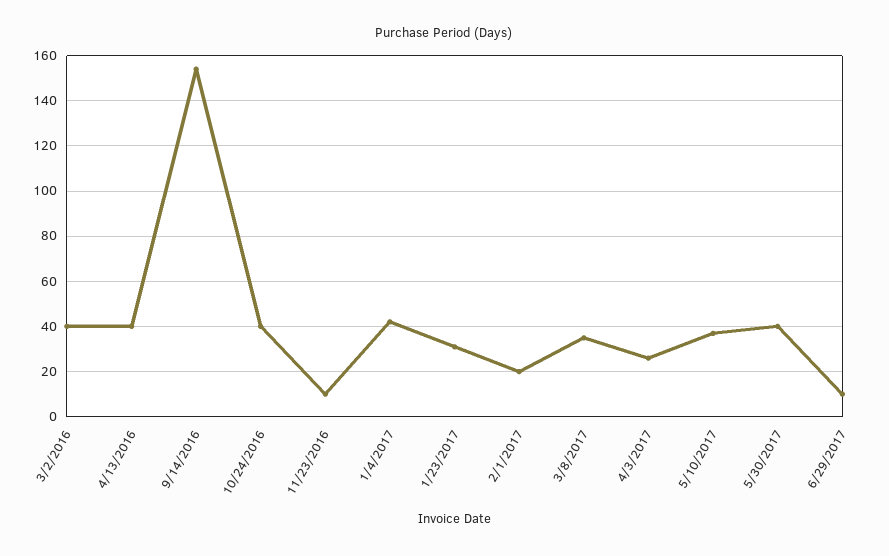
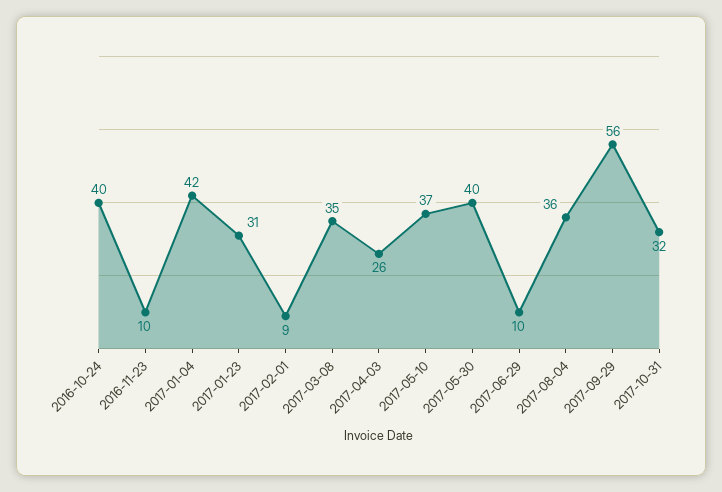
3/2/2016: 40 -> none
4/13/2016: 40 -> none
9/14/2016: 155 -> none
2/1/2017: 20 -> 9
2017-08-04: none -> 36
2017-09-29: none -> 56
2017-10-31: none -> 32

